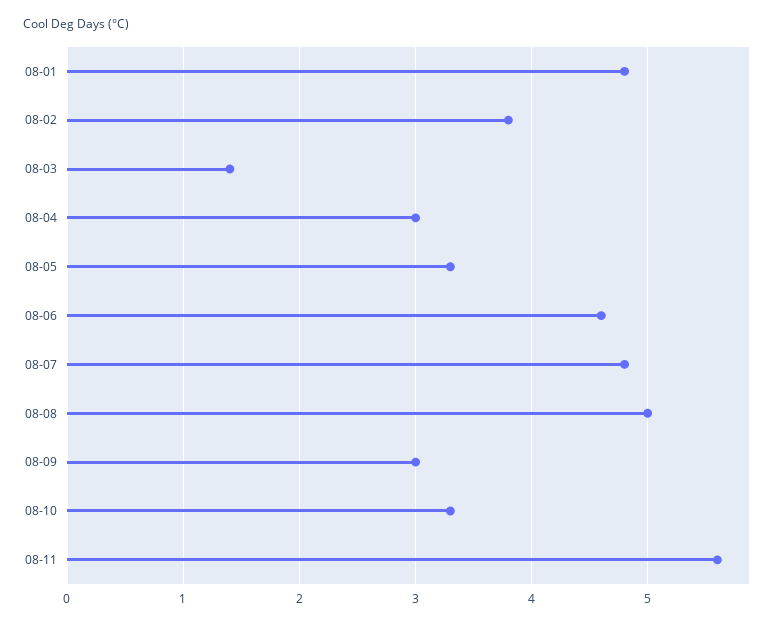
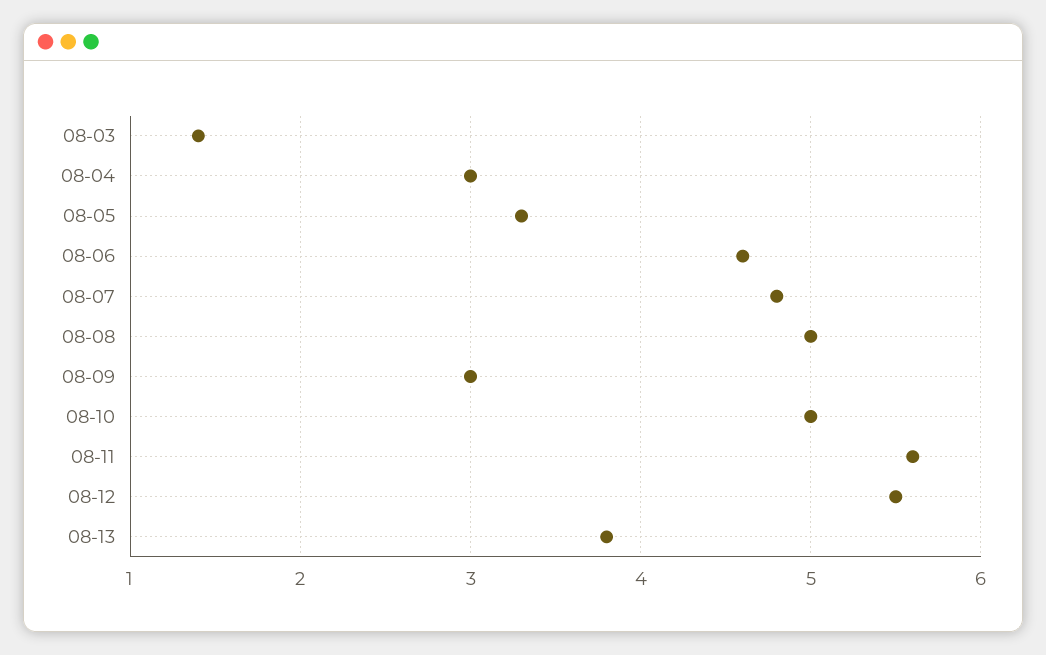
08-01: 4.8 -> none
08-02: 3.8 -> none
08-10: 3.3 -> 5
08-12: none -> 5.5
08-13: none -> 3.8

